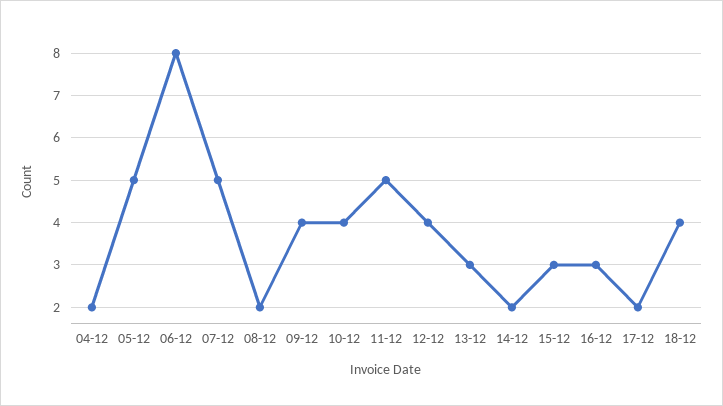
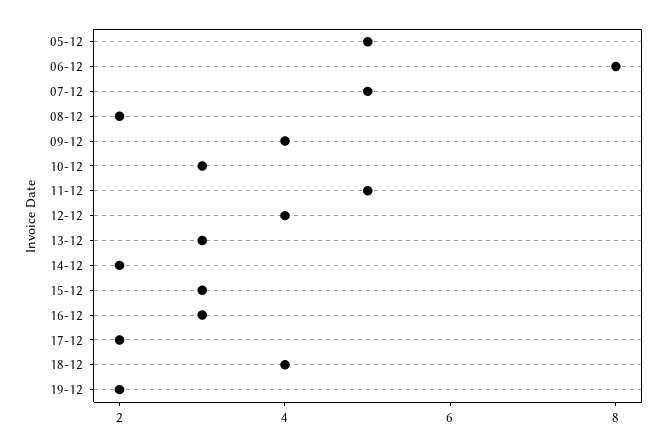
04-12: 2 -> none
10-12: 4 -> 3
19-12: none -> 2

